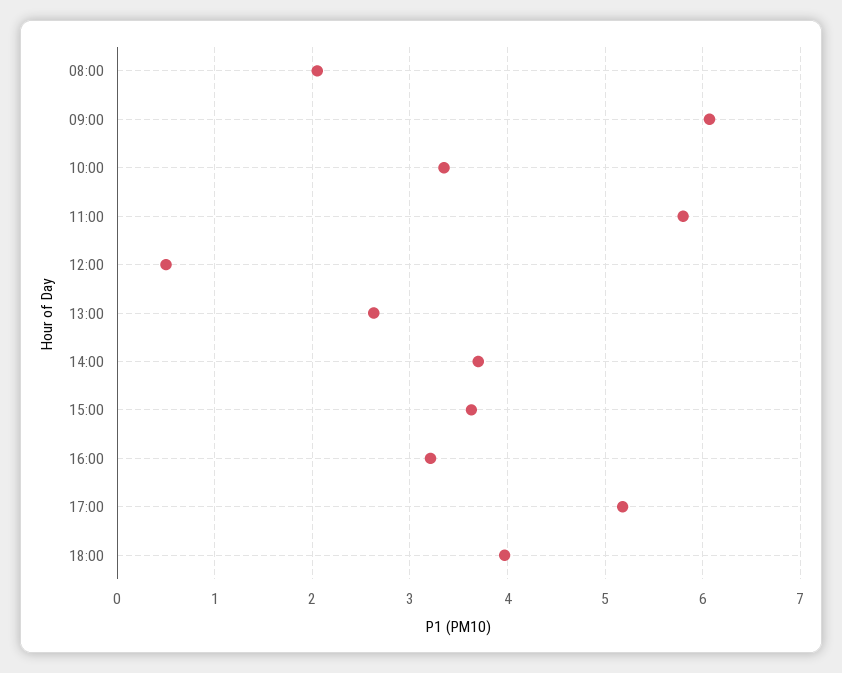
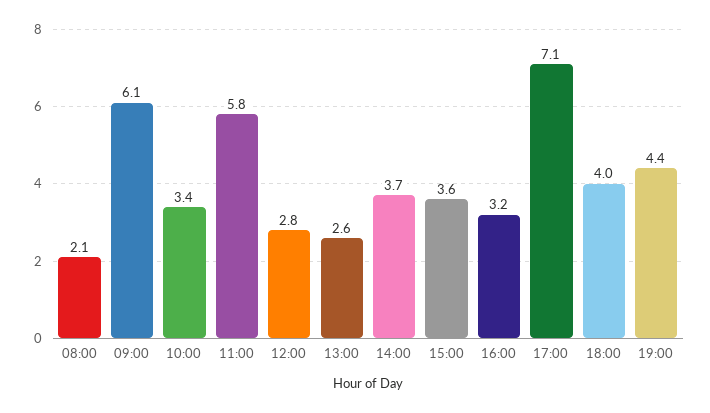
12:00: 0.5 -> 2.8
17:00: 5.2 -> 7.1
19:00: none -> 4.4

